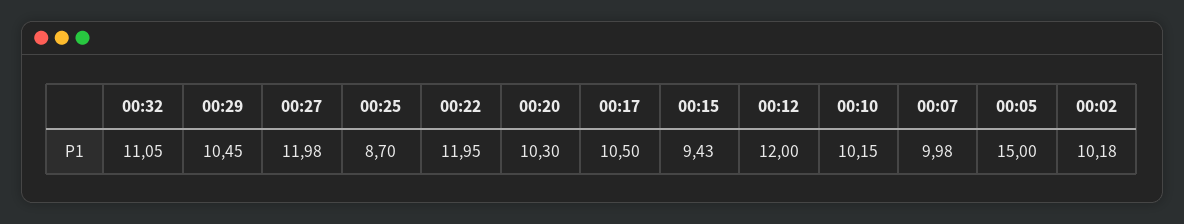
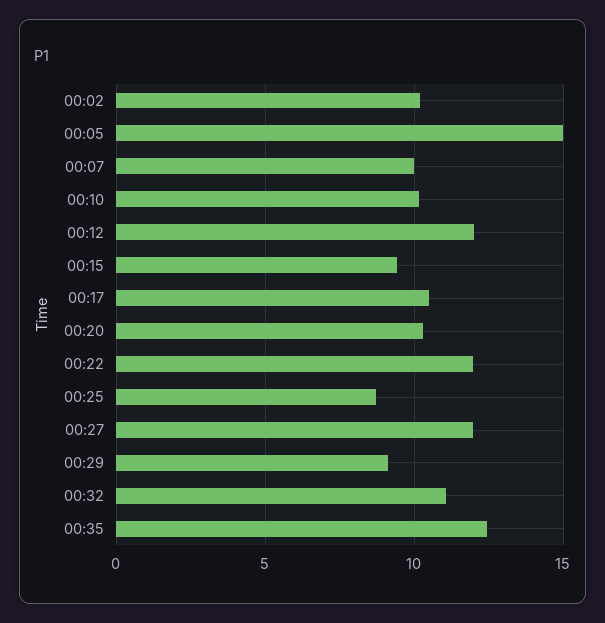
00:29: 10.45 -> 9
00:35: none -> 12.5

